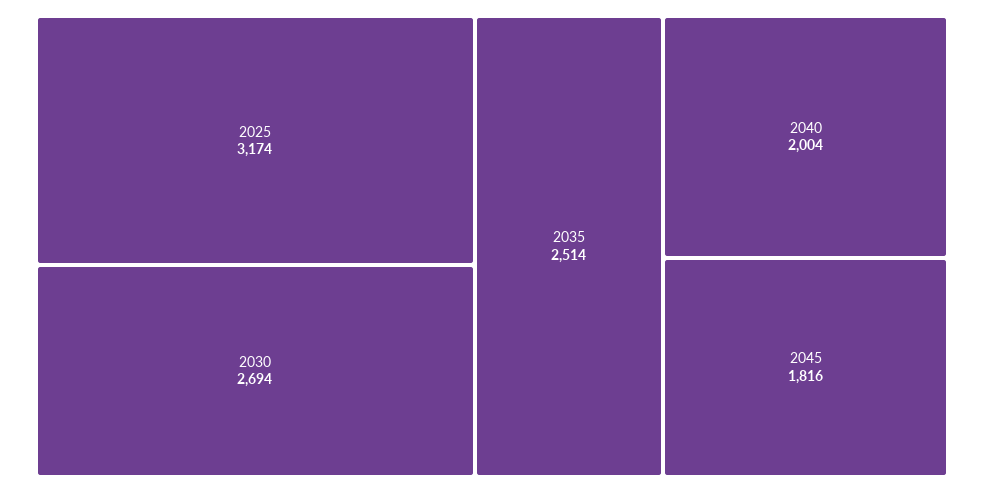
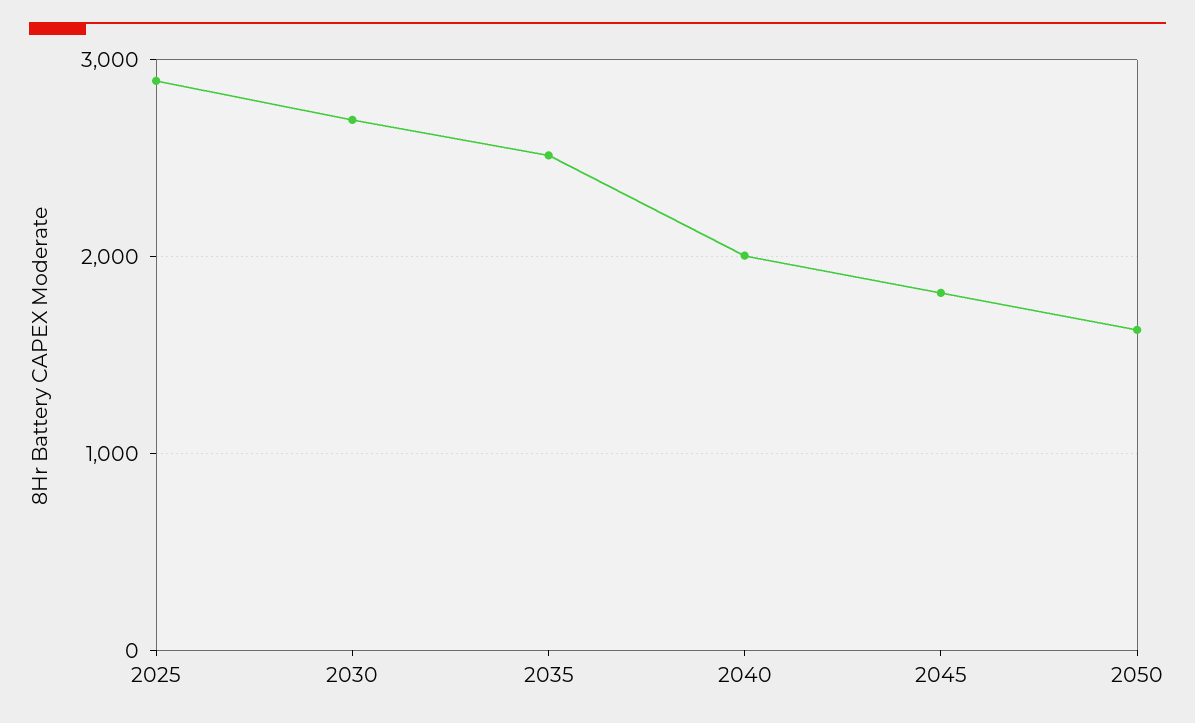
2025: 3174 -> 2900
2050: none -> 1600

